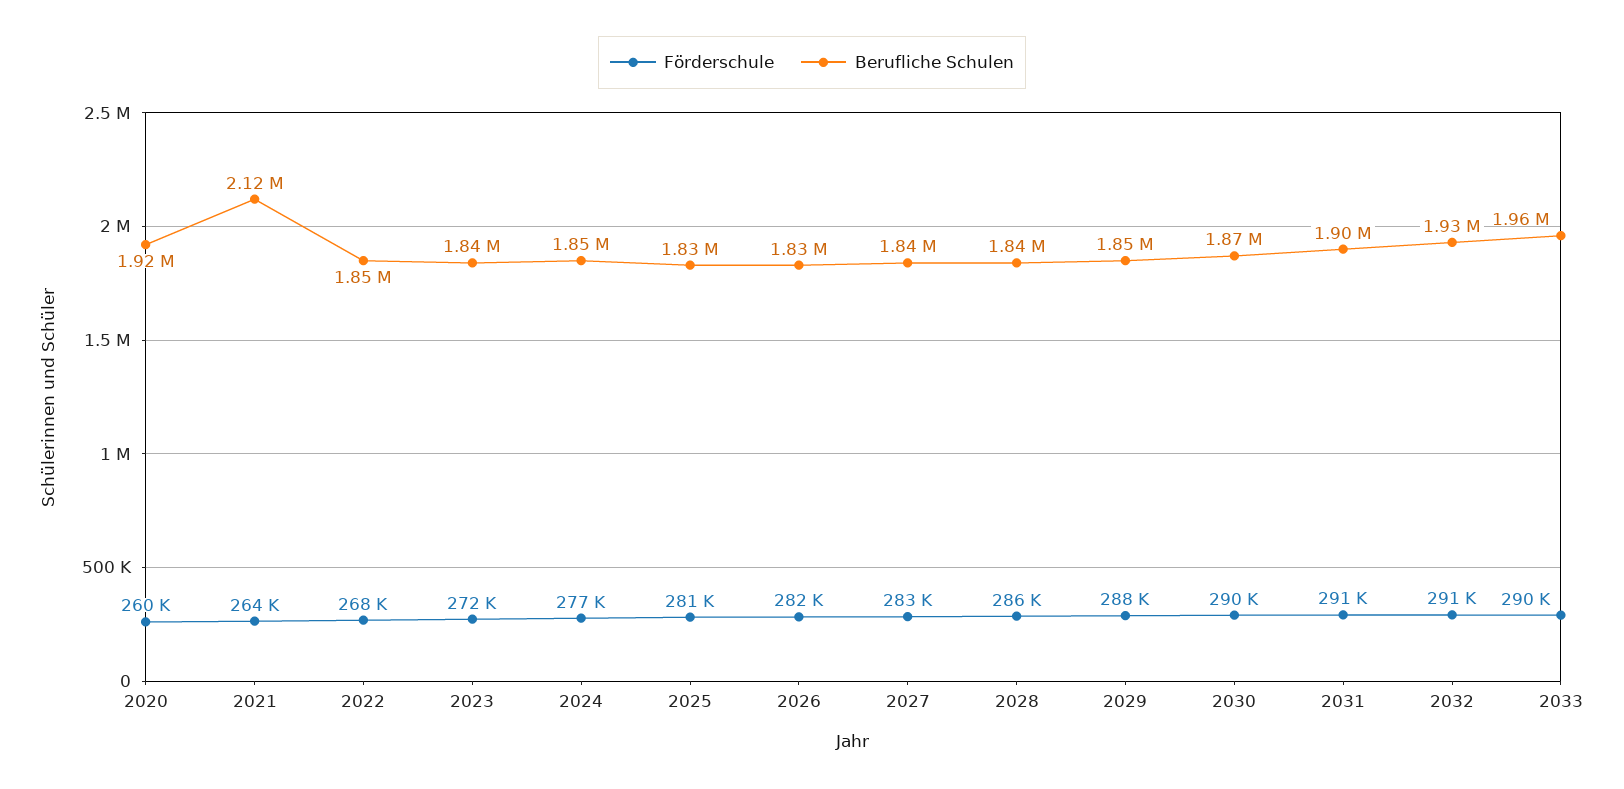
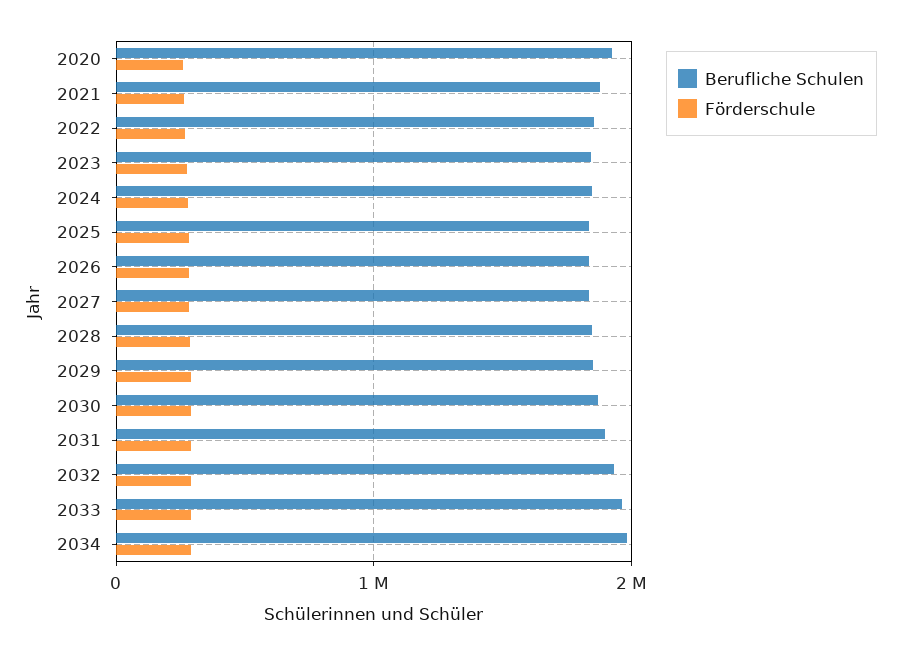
Berufliche Schulen, 2021: 2120000 -> 1900000
Berufliche Schulen, 2034: none -> 2000000
Förderschule, 2034: none -> 300000

